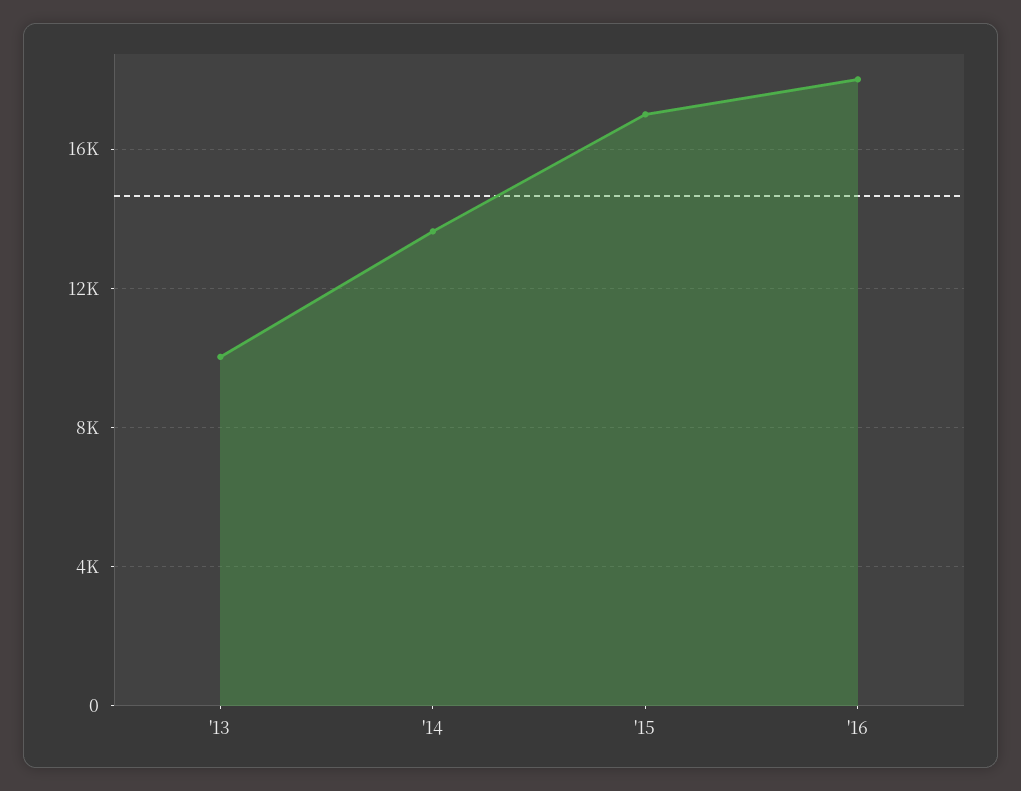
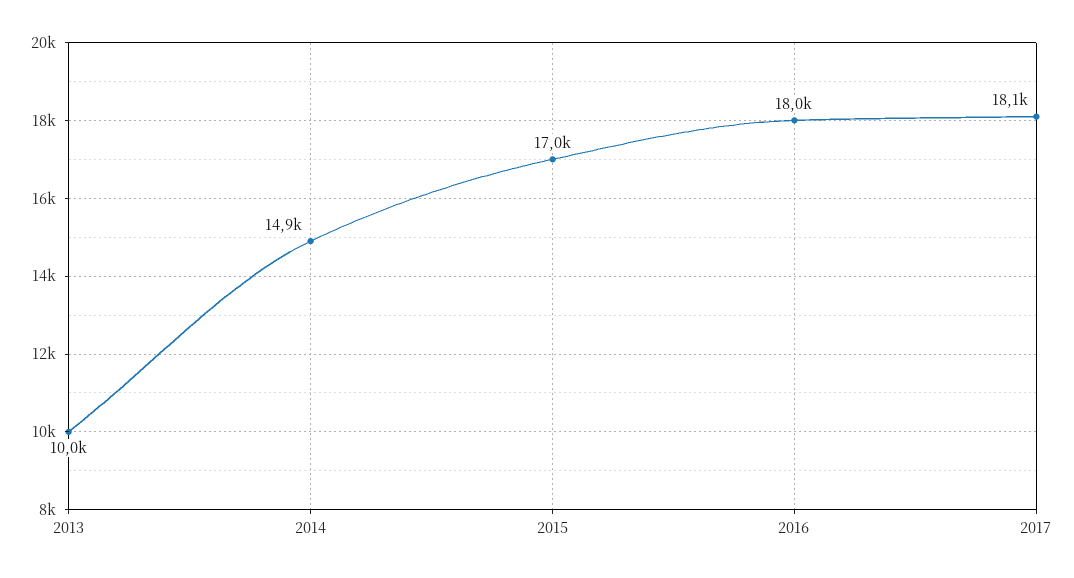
'14: 13500 -> 14900
2017: none -> 18100

